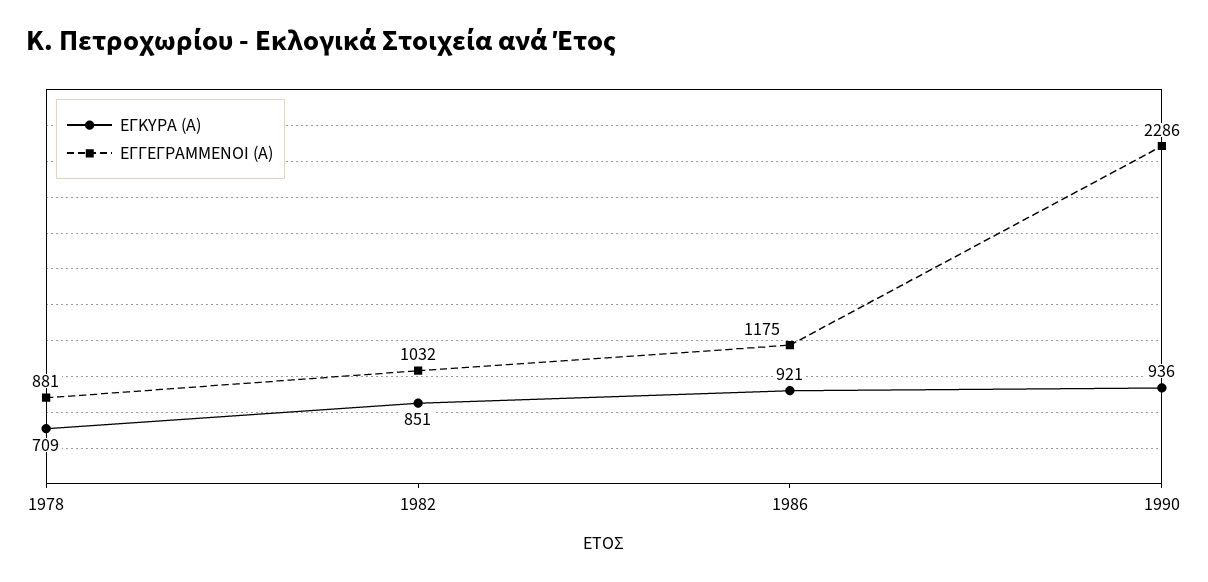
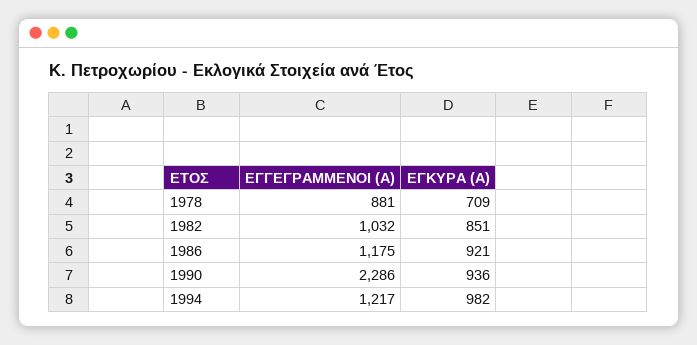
ΕΓΓΕΓΡΑΜΜΕΝΟΙ (Α), 1994: none -> 1217
ΕΓΚΥΡΑ (Α), 1994: none -> 982

